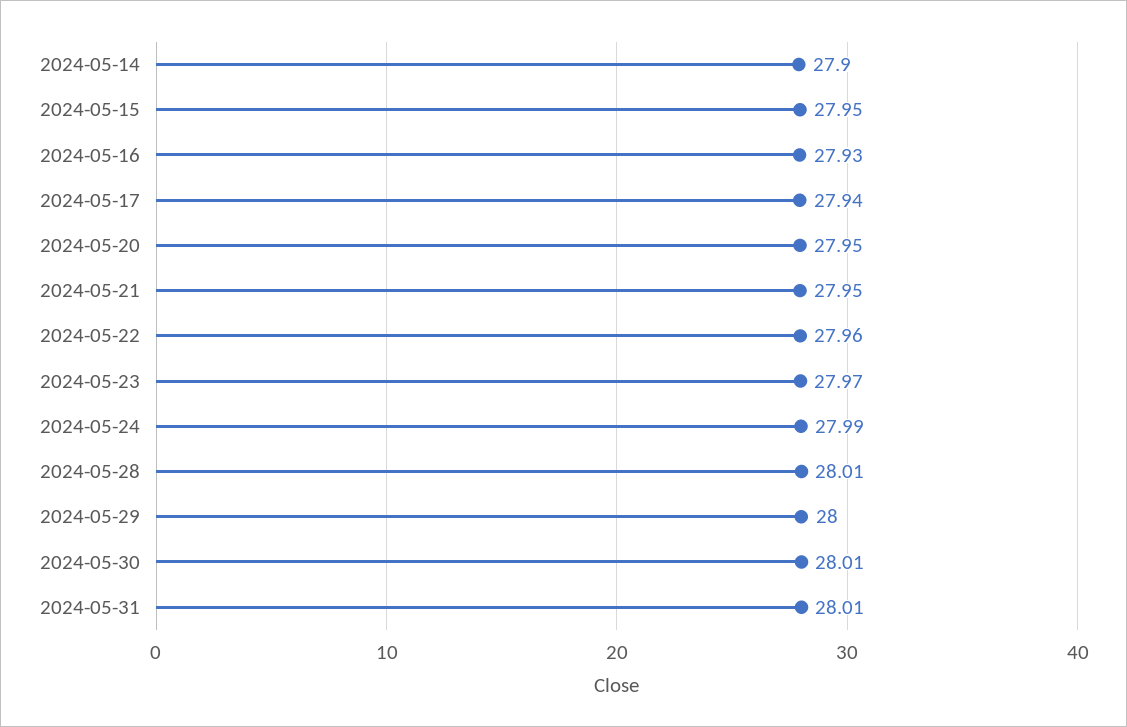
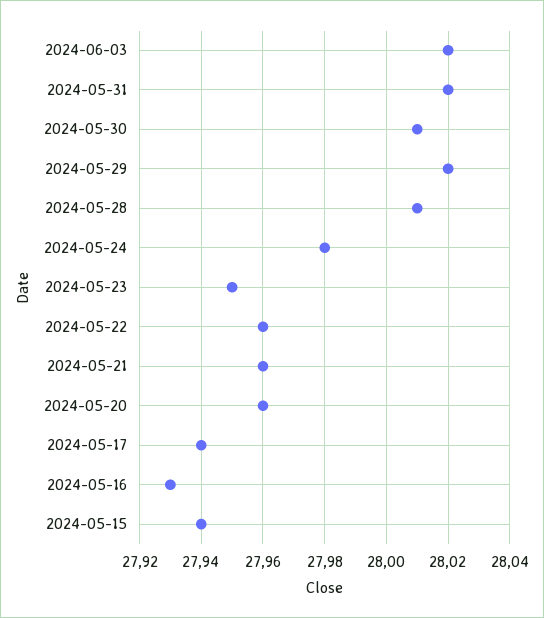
2024-05-14: 27.9 -> none
2024-05-15: 27.95 -> 27.94
2024-05-20: 27.95 -> 27.96
2024-05-21: 27.95 -> 27.96
2024-05-23: 27.97 -> 27.95
2024-05-24: 27.99 -> 27.98
2024-05-29: 28 -> 28.02
2024-05-31: 28.01 -> 28.02
2024-06-03: none -> 28.02

